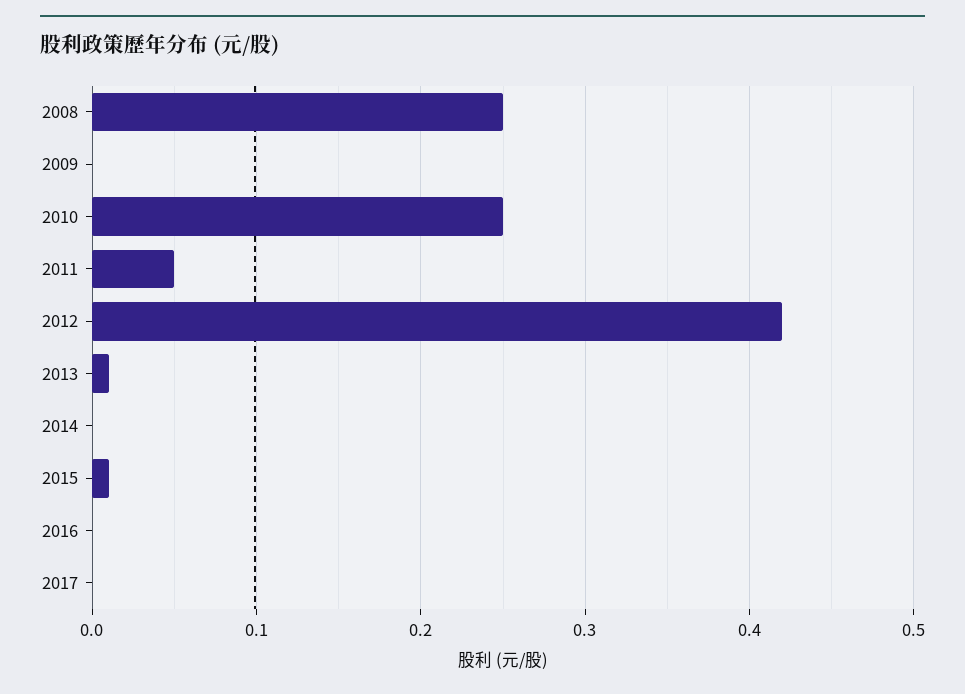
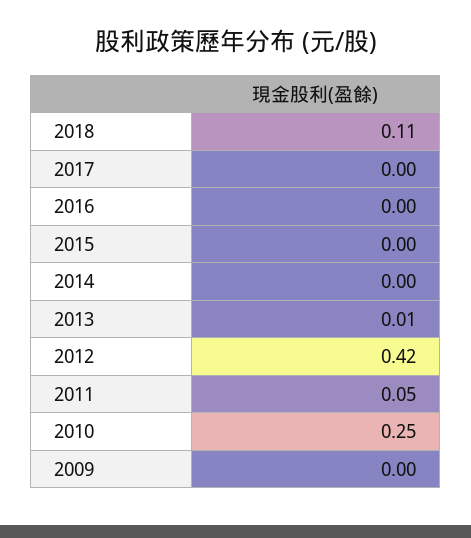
2008: 0.25 -> none
2015: 0.01 -> 0
2018: none -> 0.11

